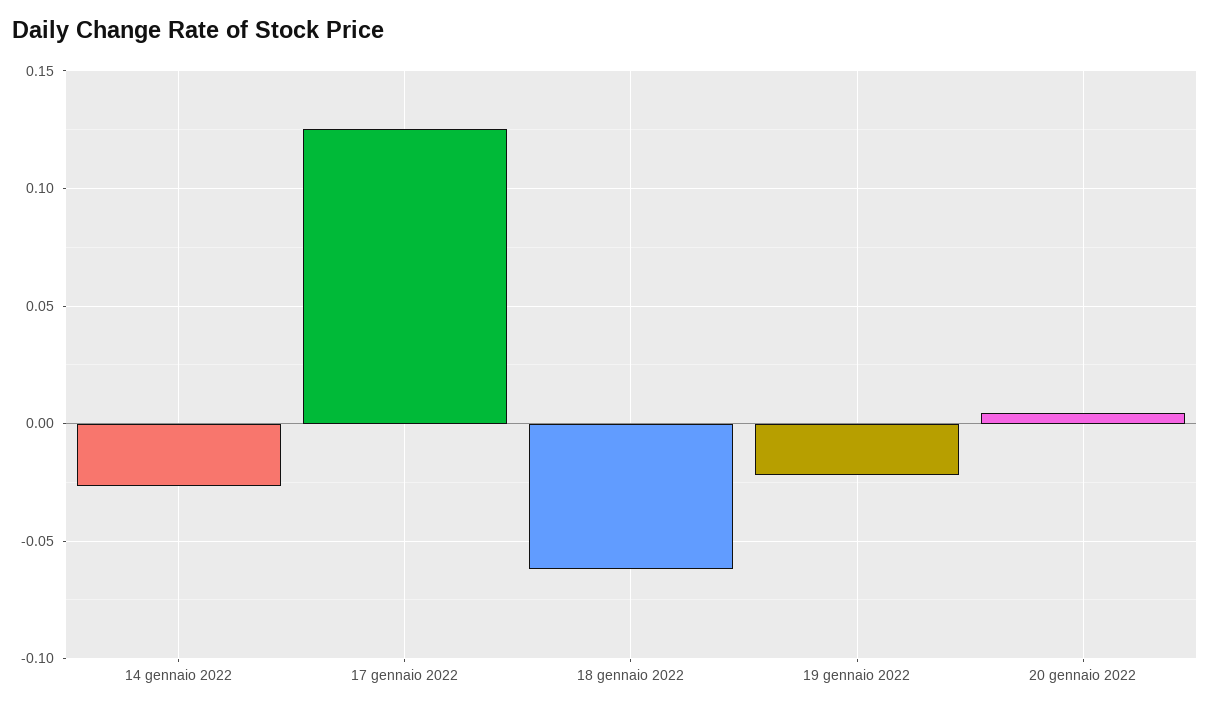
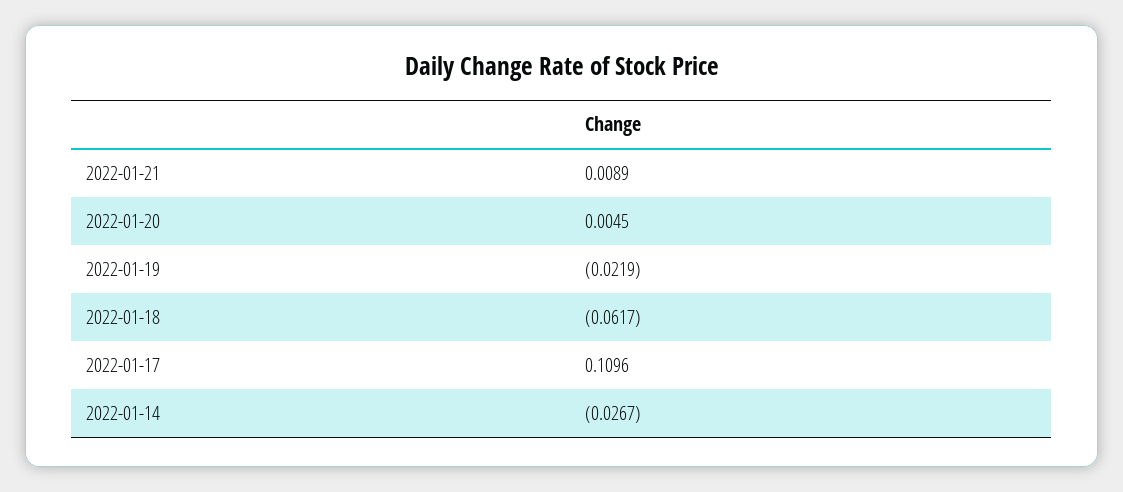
17 gennaio 2022: 0.125 -> 0.1096
2022-01-21: none -> 0.0089

